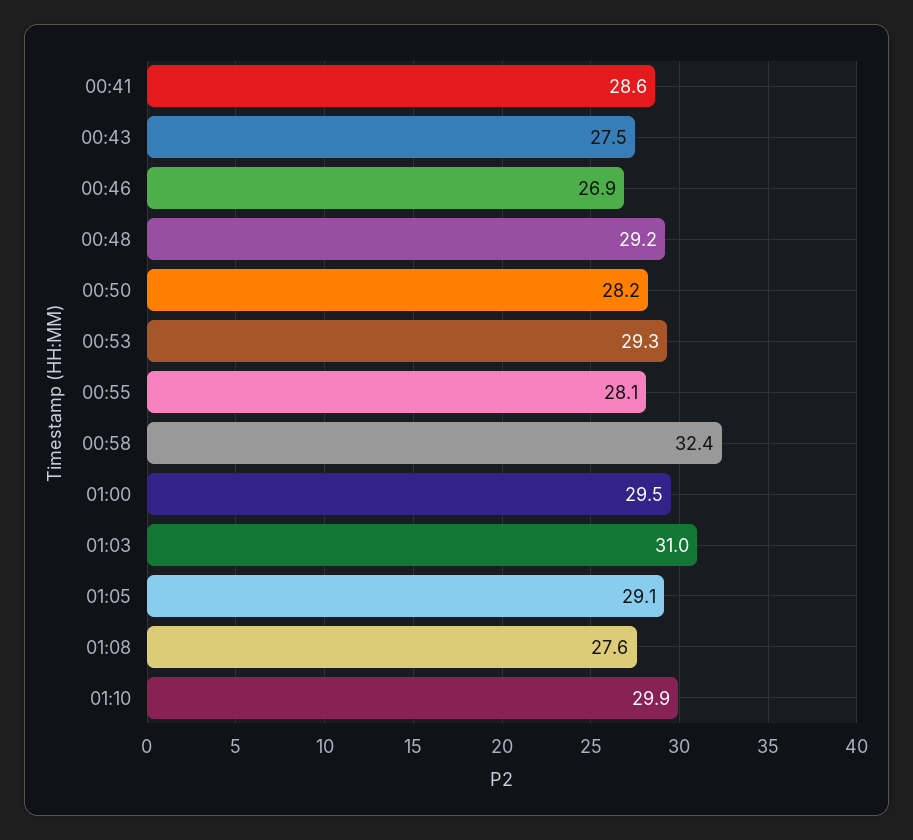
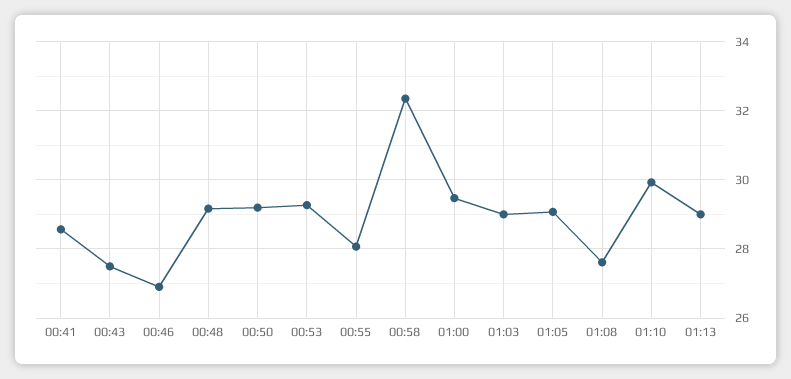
00:50: 28.2 -> 29.2
01:03: 31 -> 29
01:13: none -> 29

